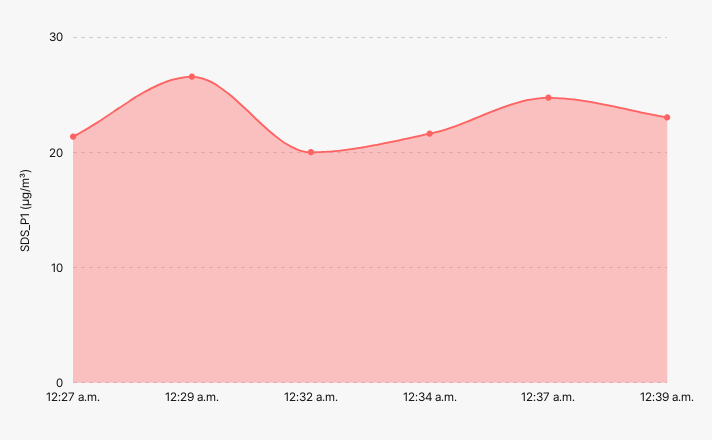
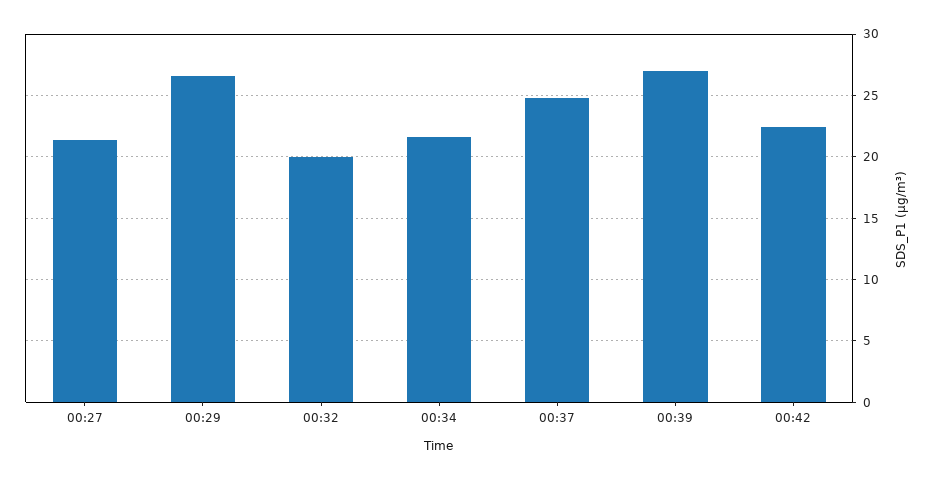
12:39 a.m.: 23 -> 27
00:42: none -> 22.5

